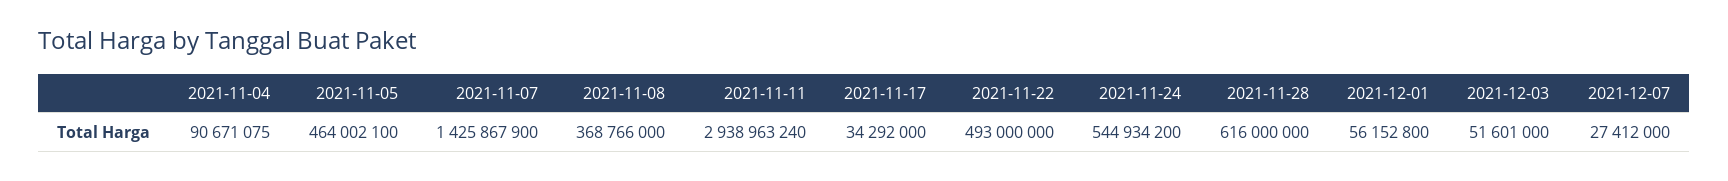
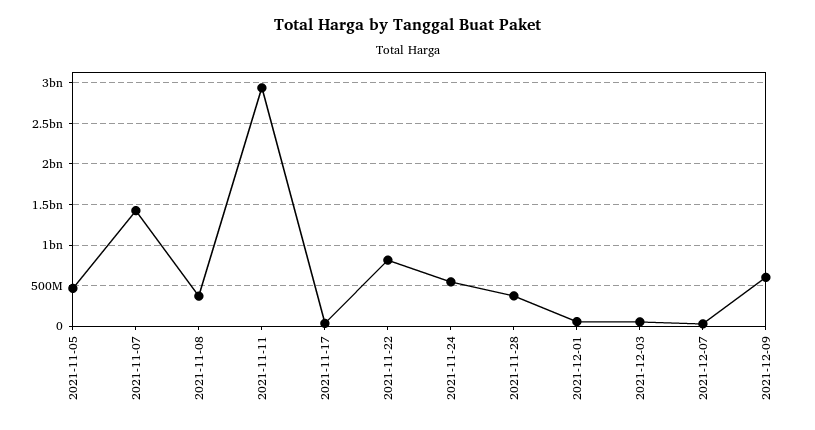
2021-11-04: 90671075 -> none
2021-11-22: 493000000 -> 800000000
2021-11-28: 616000000 -> 400000000
2021-12-09: none -> 600000000

